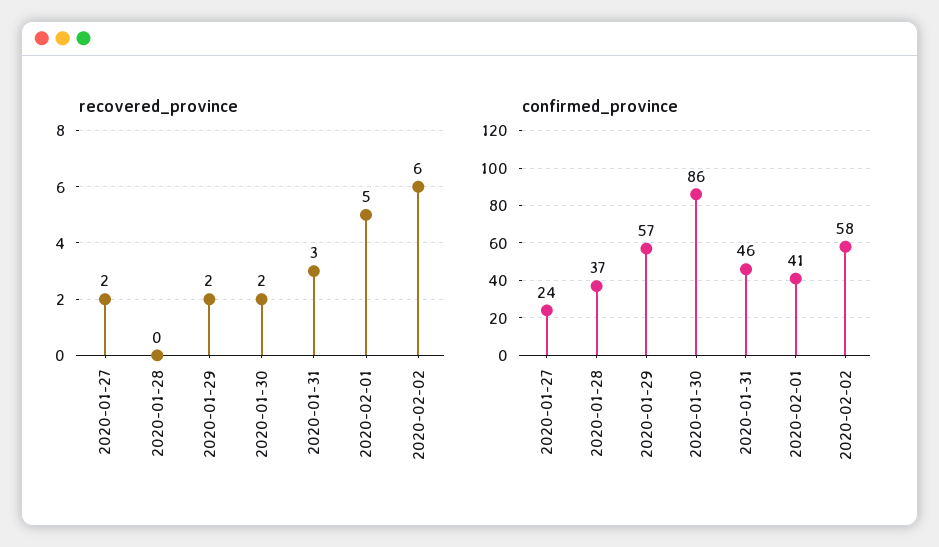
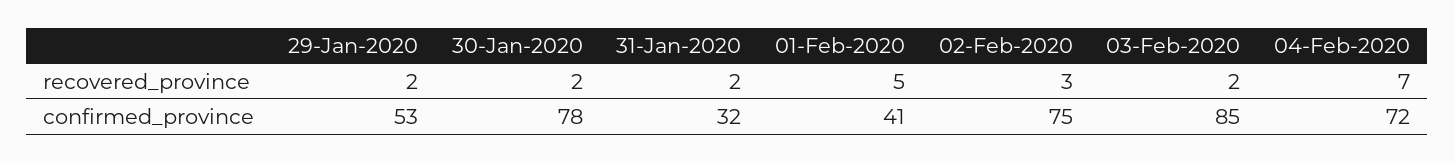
recovered_province, 2020-01-27: 2 -> none
recovered_province, 2020-01-28: 0 -> none
recovered_province, 2020-01-31: 3 -> 2
recovered_province, 2020-02-02: 6 -> 3
confirmed_province, 2020-01-27: 24 -> none
confirmed_province, 2020-01-28: 37 -> none
confirmed_province, 2020-01-29: 57 -> 53
confirmed_province, 2020-01-30: 86 -> 78
confirmed_province, 2020-01-31: 46 -> 32
confirmed_province, 2020-02-02: 58 -> 75
recovered_province, 03-Feb-2020: none -> 2
recovered_province, 04-Feb-2020: none -> 7
confirmed_province, 03-Feb-2020: none -> 85
confirmed_province, 04-Feb-2020: none -> 72

